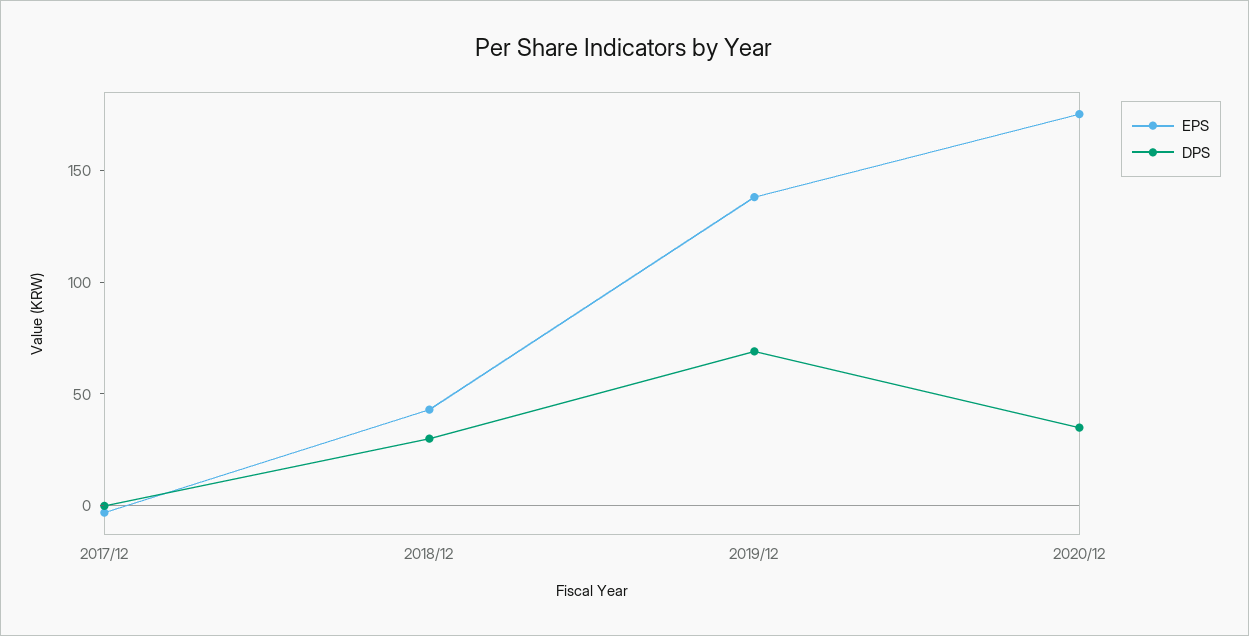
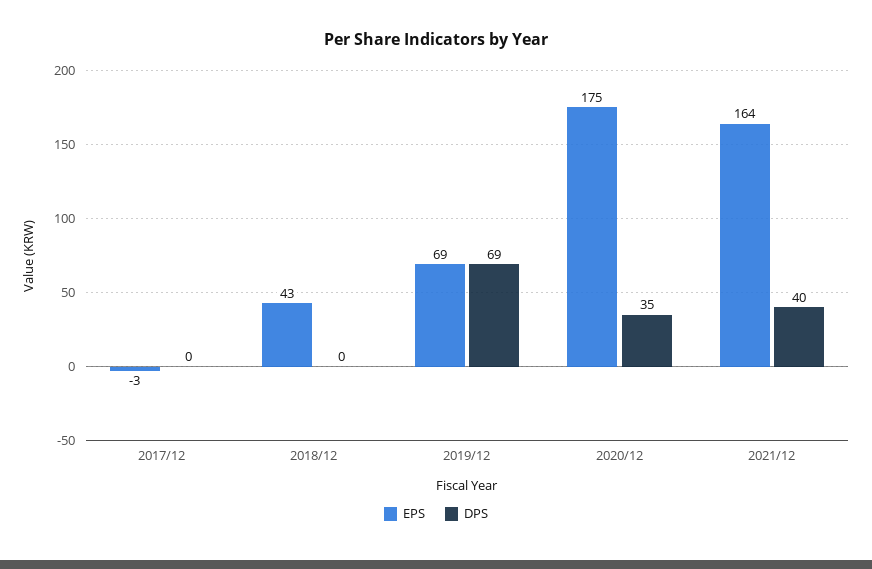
DPS, 2018/12: 30 -> 0
EPS, 2019/12: 140 -> 69
EPS, 2021/12: none -> 164
DPS, 2021/12: none -> 40

